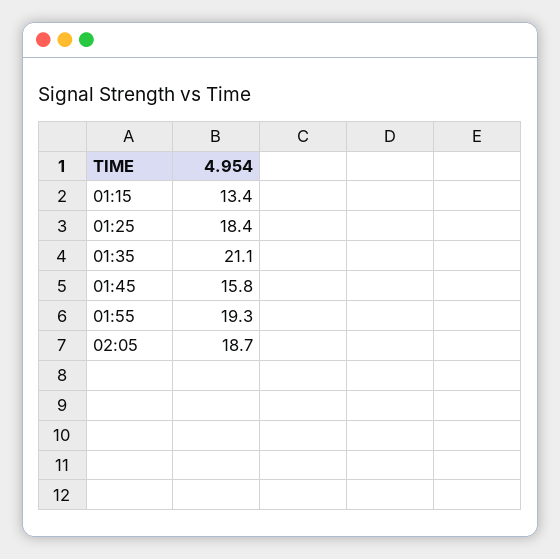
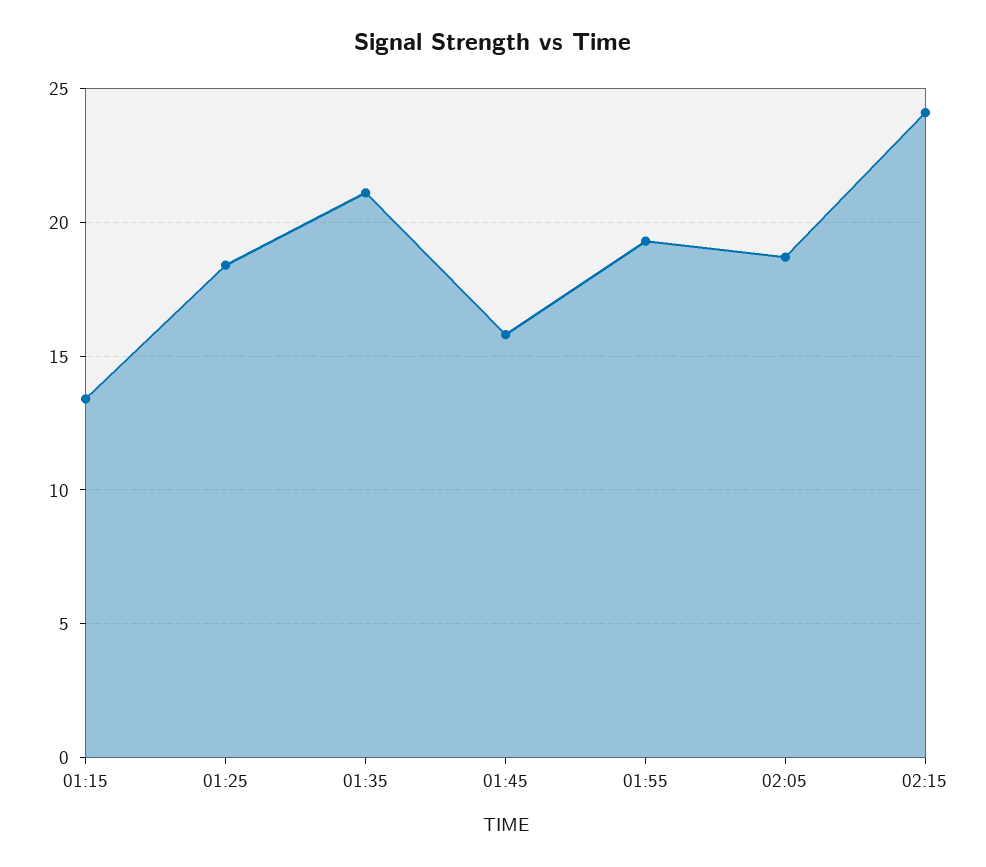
02:15: none -> 24

